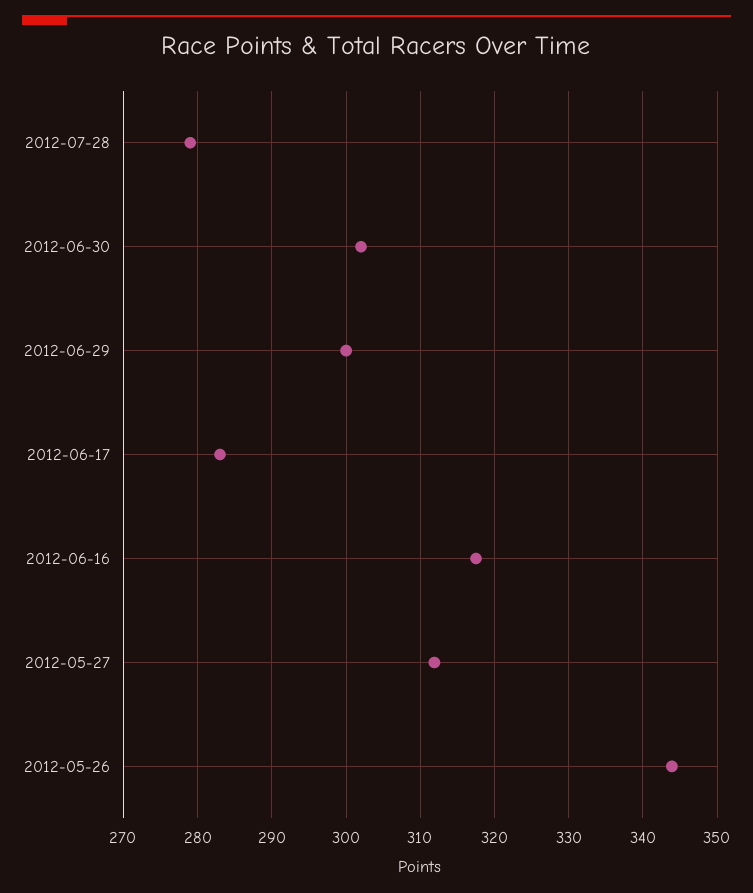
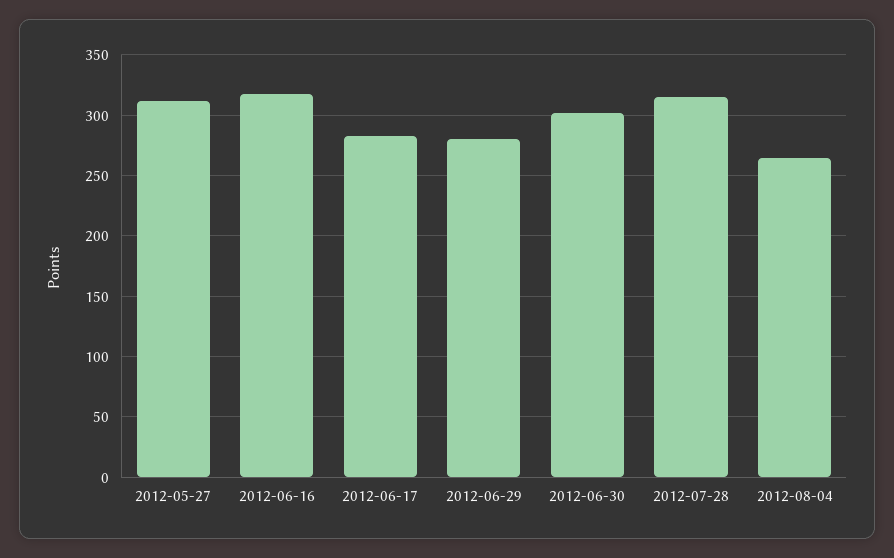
2012-07-28: 279 -> 315
2012-06-29: 300 -> 280
2012-05-26: 344 -> none
2012-08-04: none -> 265

